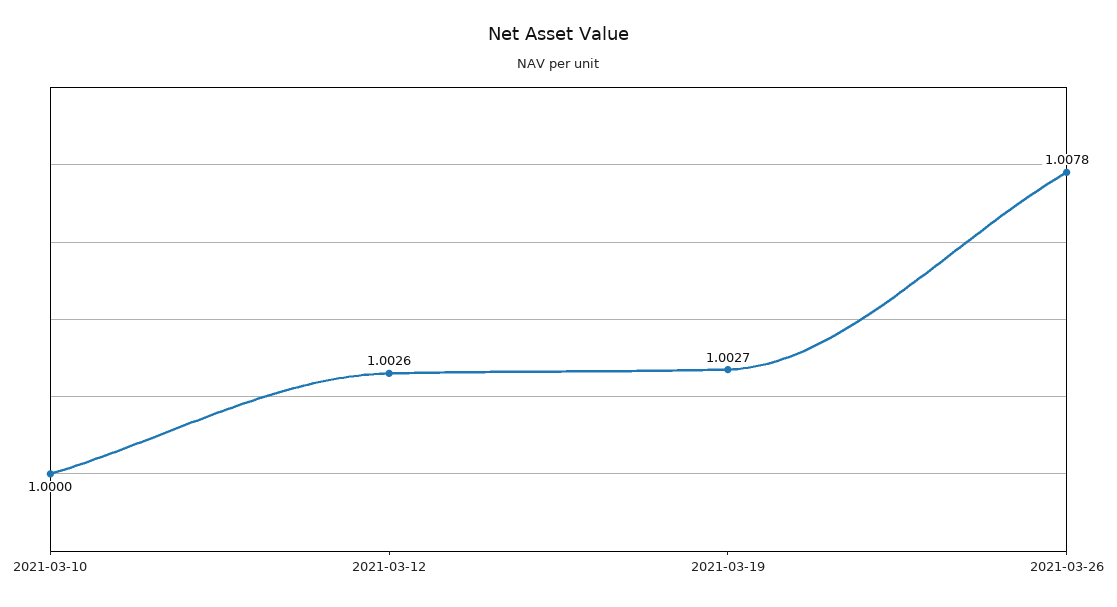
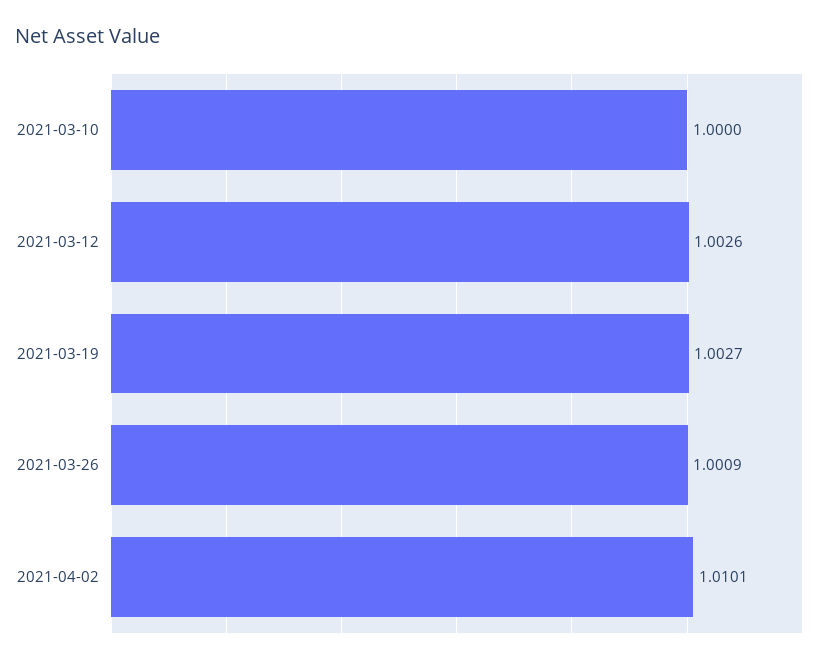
2021-03-26: 1.0078 -> 1.0009
2021-04-02: none -> 1.0101

